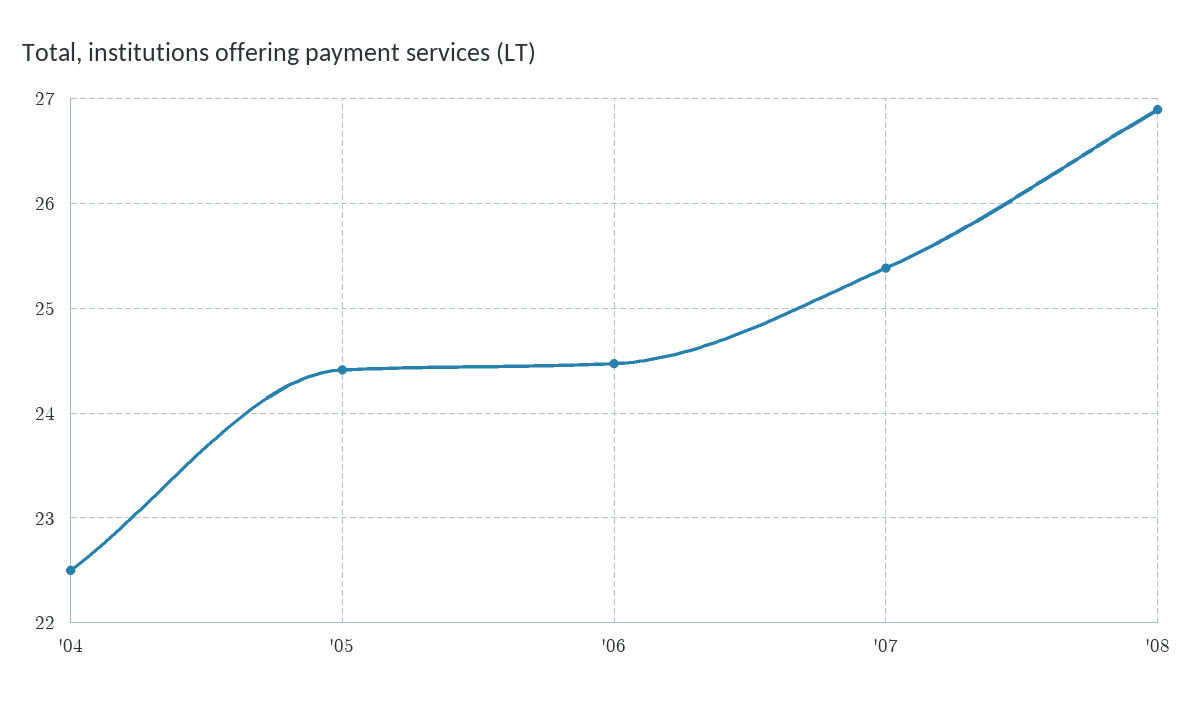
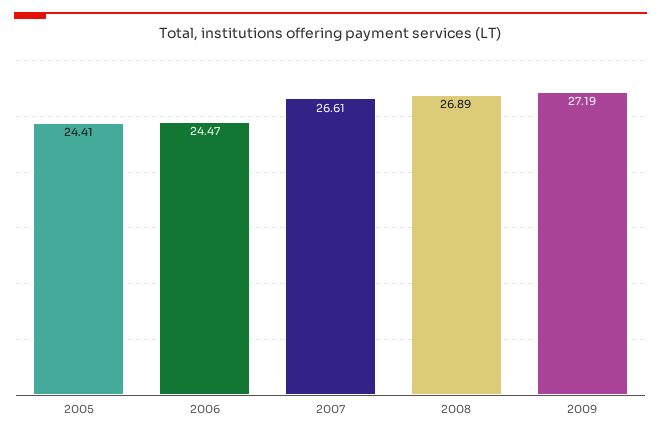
'04: 22.5 -> none
'07: 25.4 -> 26.61
2009: none -> 27.19

